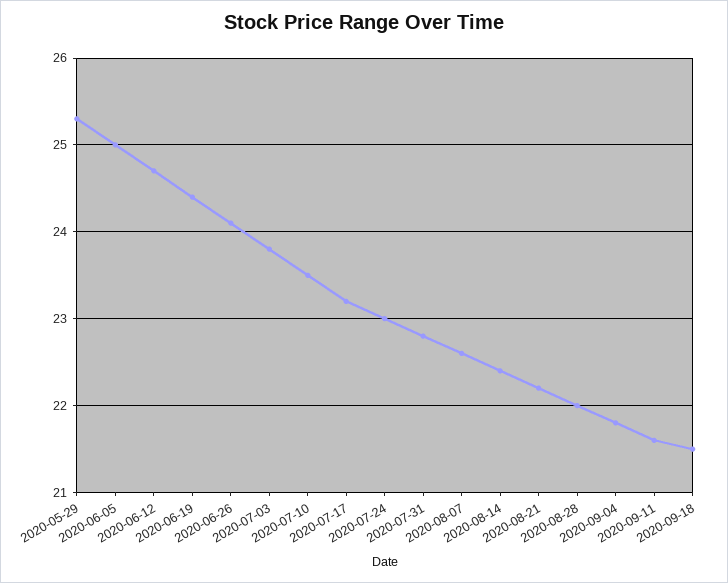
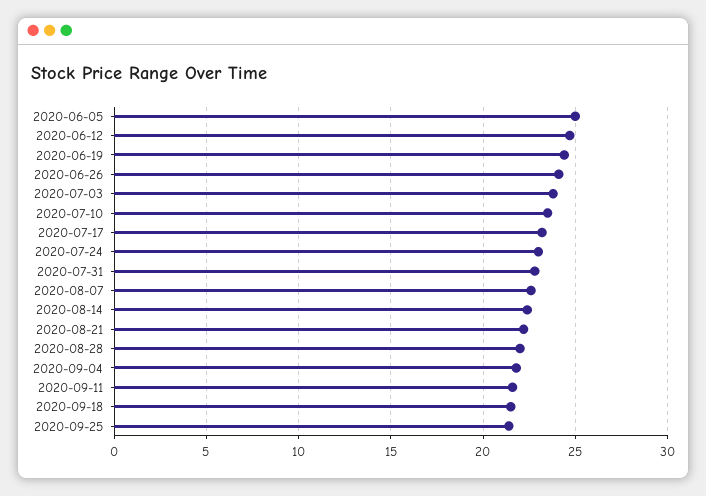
2020-05-29: 25.3 -> none
2020-09-25: none -> 21.5

